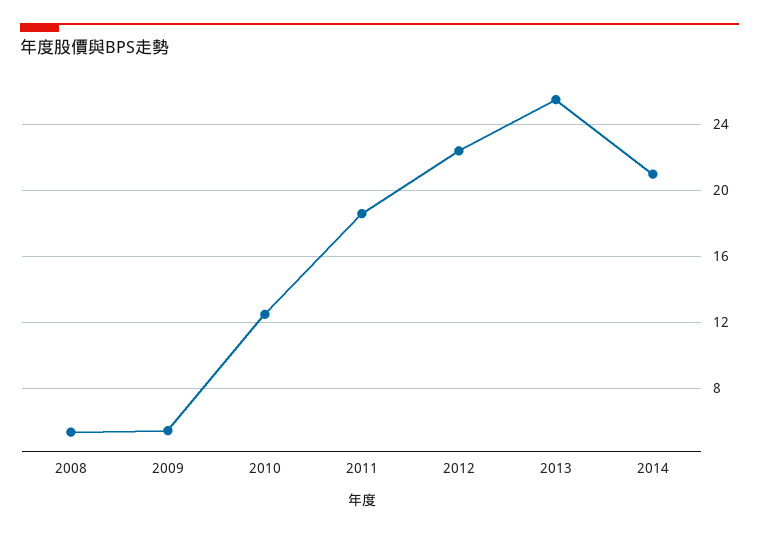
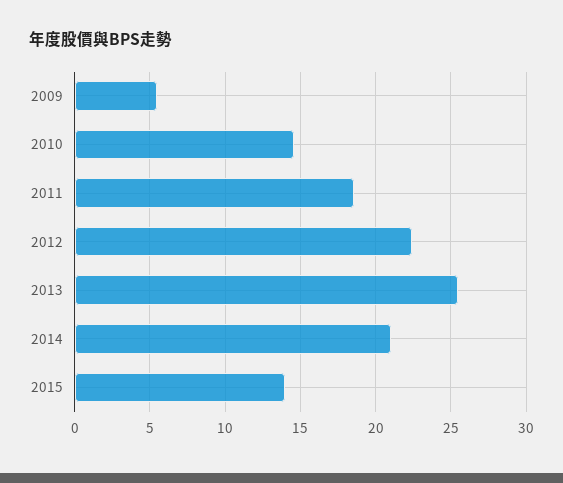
2008: 5.5 -> none
2010: 12.5 -> 14.5
2015: none -> 14

